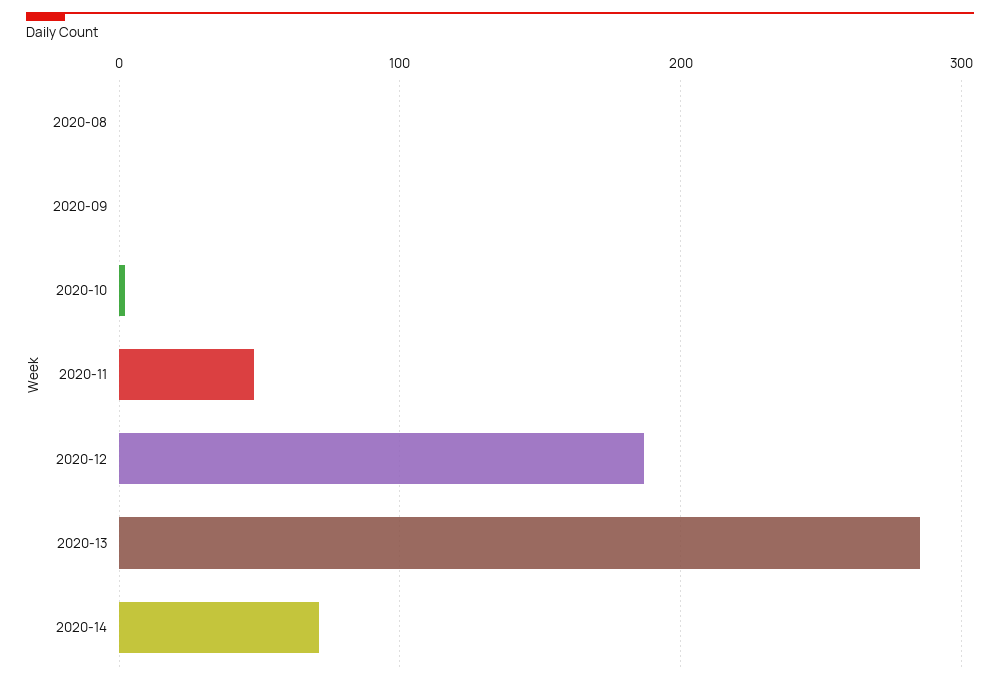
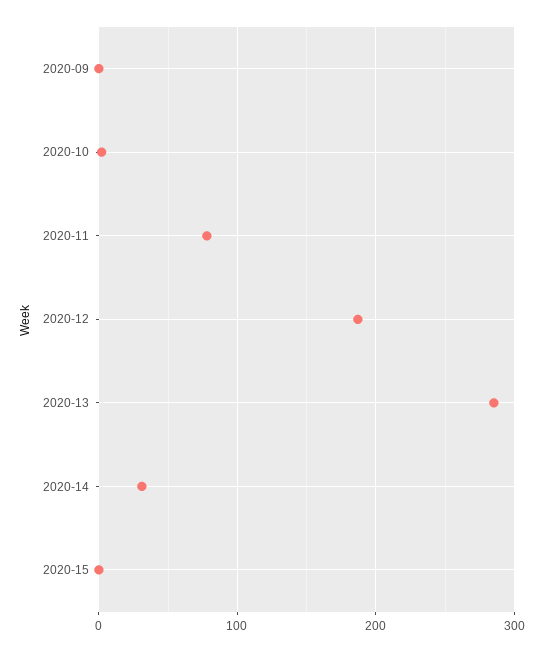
2020-08: 0 -> none
2020-11: 50 -> 80
2020-14: 70 -> 30
2020-15: none -> 0

